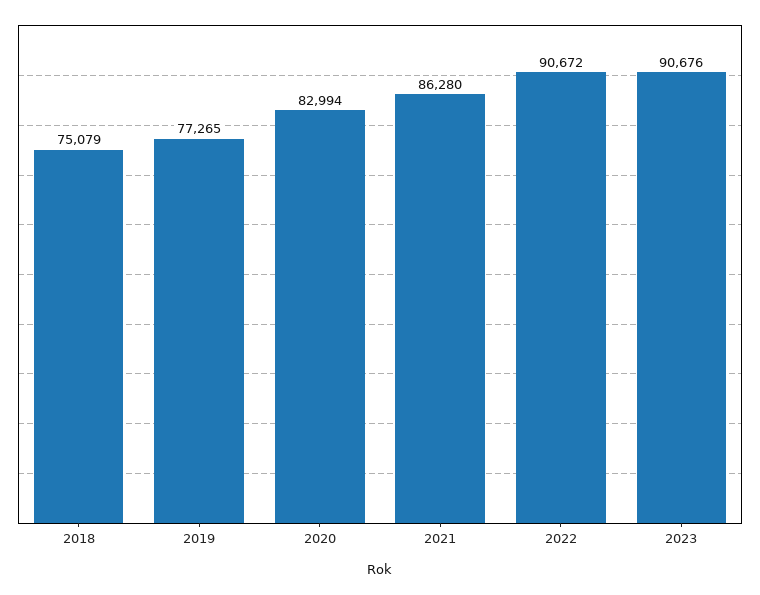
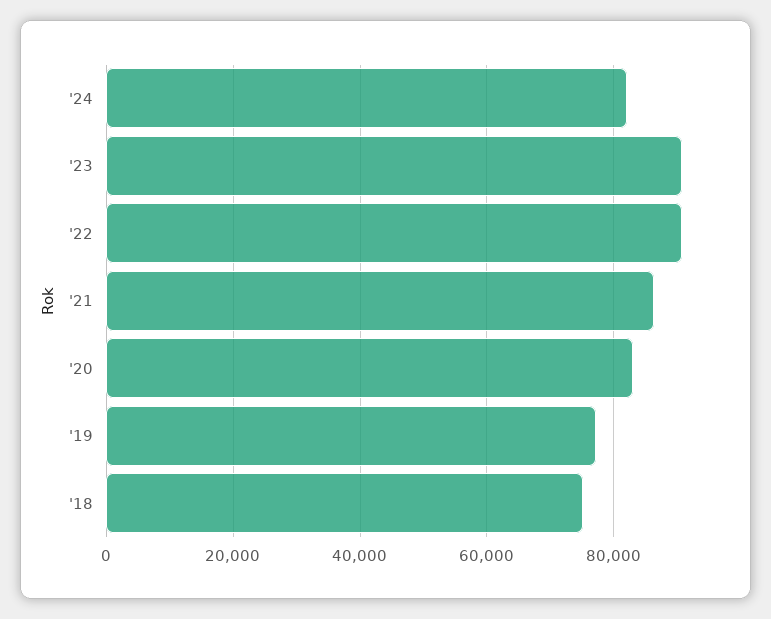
'24: none -> 82000

